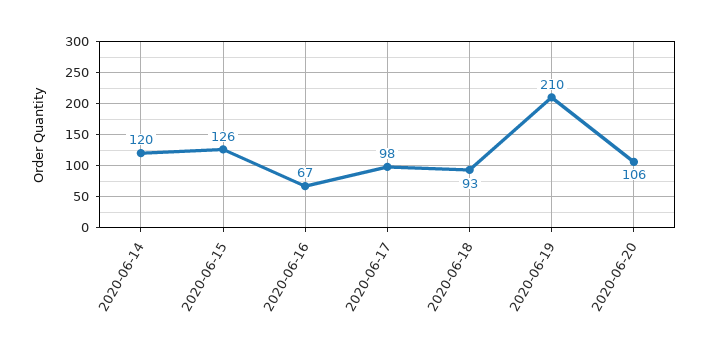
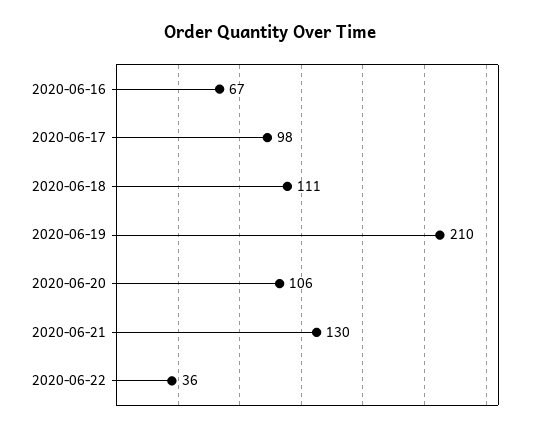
2020-06-14: 120 -> none
2020-06-15: 126 -> none
2020-06-18: 93 -> 111
2020-06-21: none -> 130
2020-06-22: none -> 36

